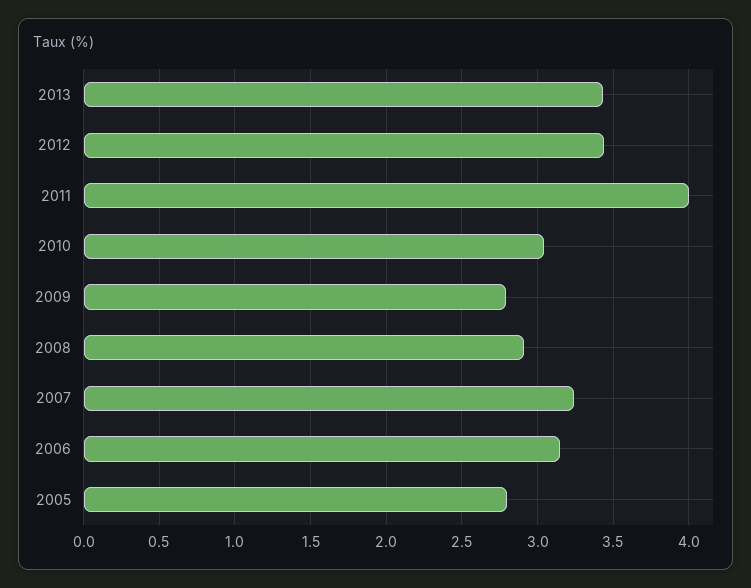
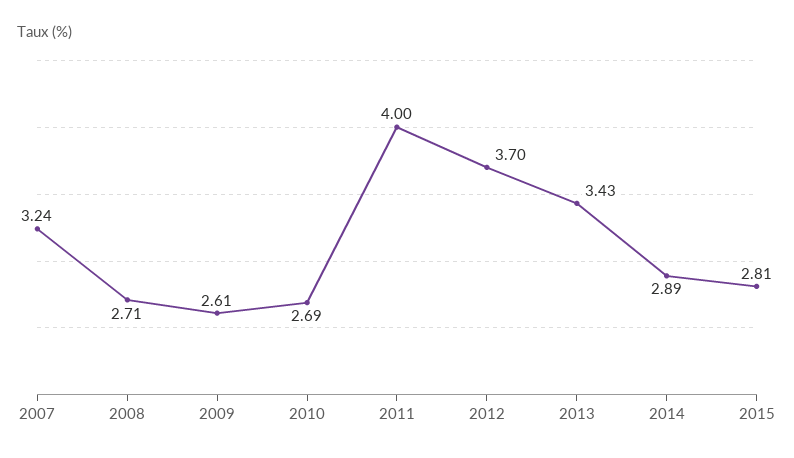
2012: 3.45 -> 3.7
2010: 3.05 -> 2.69
2009: 2.8 -> 2.61
2008: 2.9 -> 2.71
2006: 3.15 -> none
2005: 2.8 -> none
2014: none -> 2.89
2015: none -> 2.81

